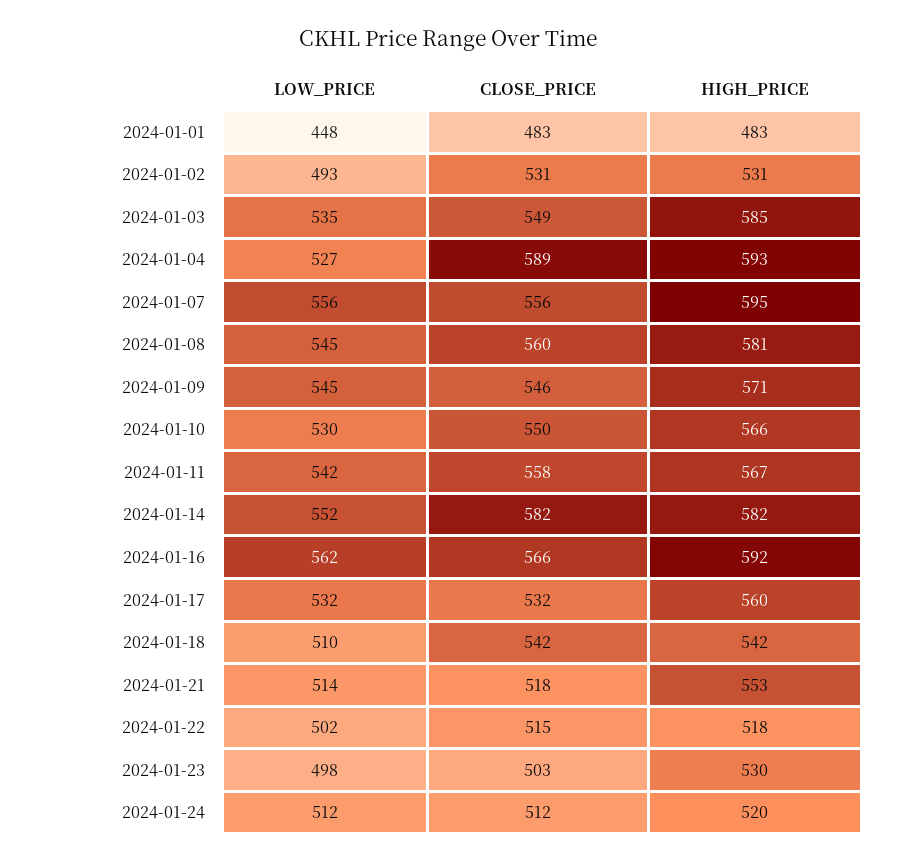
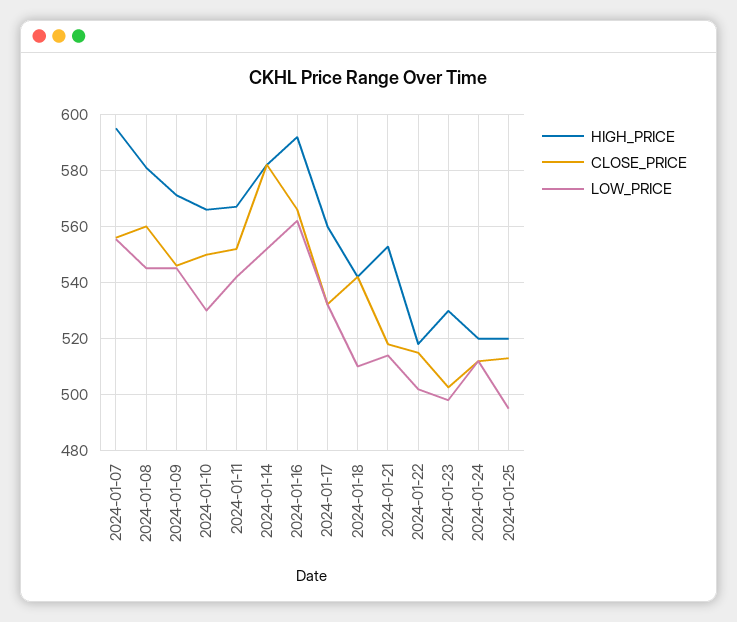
LOW_PRICE, 2024-01-01: 448 -> none
CLOSE_PRICE, 2024-01-01: 483 -> none
HIGH_PRICE, 2024-01-01: 483 -> none
LOW_PRICE, 2024-01-02: 493 -> none
CLOSE_PRICE, 2024-01-02: 531 -> none
HIGH_PRICE, 2024-01-02: 531 -> none
LOW_PRICE, 2024-01-03: 535 -> none
CLOSE_PRICE, 2024-01-03: 549 -> none
HIGH_PRICE, 2024-01-03: 585 -> none
LOW_PRICE, 2024-01-04: 527 -> none
CLOSE_PRICE, 2024-01-04: 589 -> none
HIGH_PRICE, 2024-01-04: 593 -> none
CLOSE_PRICE, 2024-01-11: 558 -> 552.5
HIGH_PRICE, 2024-01-25: none -> 520
CLOSE_PRICE, 2024-01-25: none -> 512.5
LOW_PRICE, 2024-01-25: none -> 495

